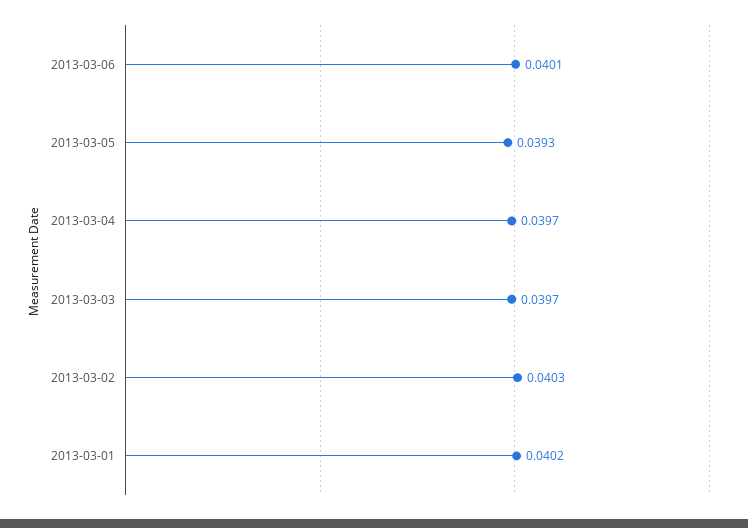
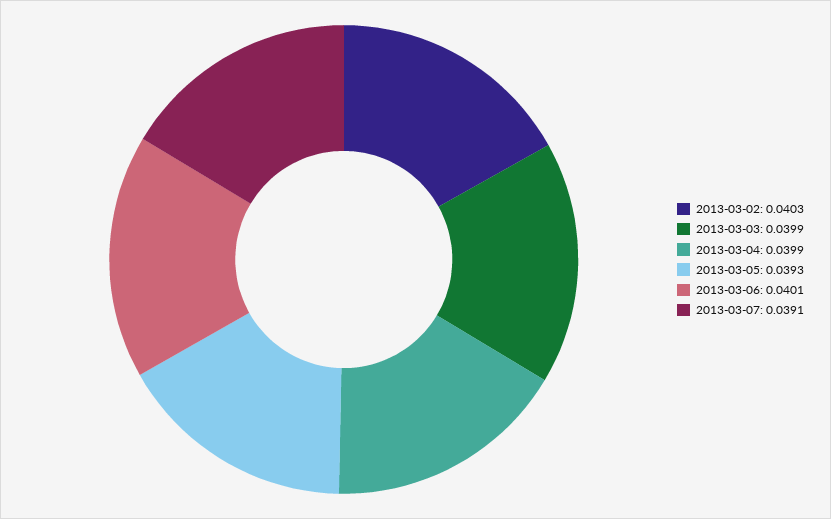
2013-03-04: 0.0397 -> 0.0399
2013-03-03: 0.0397 -> 0.0399
2013-03-01: 0.0402 -> none
2013-03-07: none -> 0.0391

